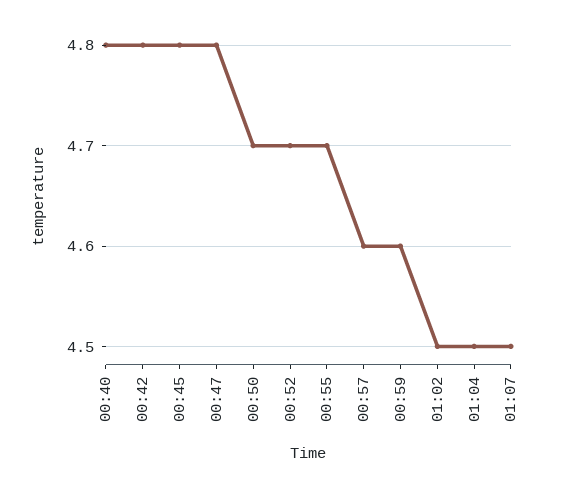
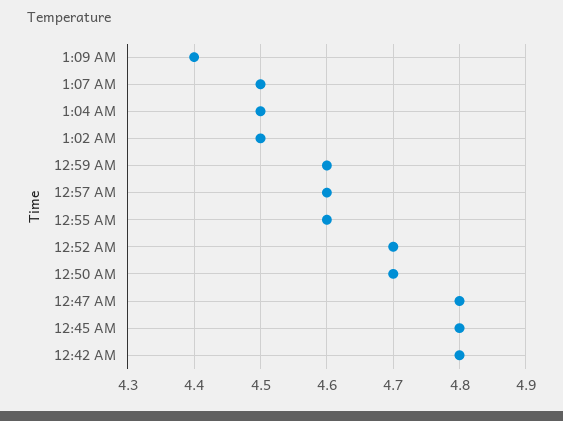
00:40: 4.8 -> none
00:55: 4.7 -> 4.6
1:09 AM: none -> 4.4

